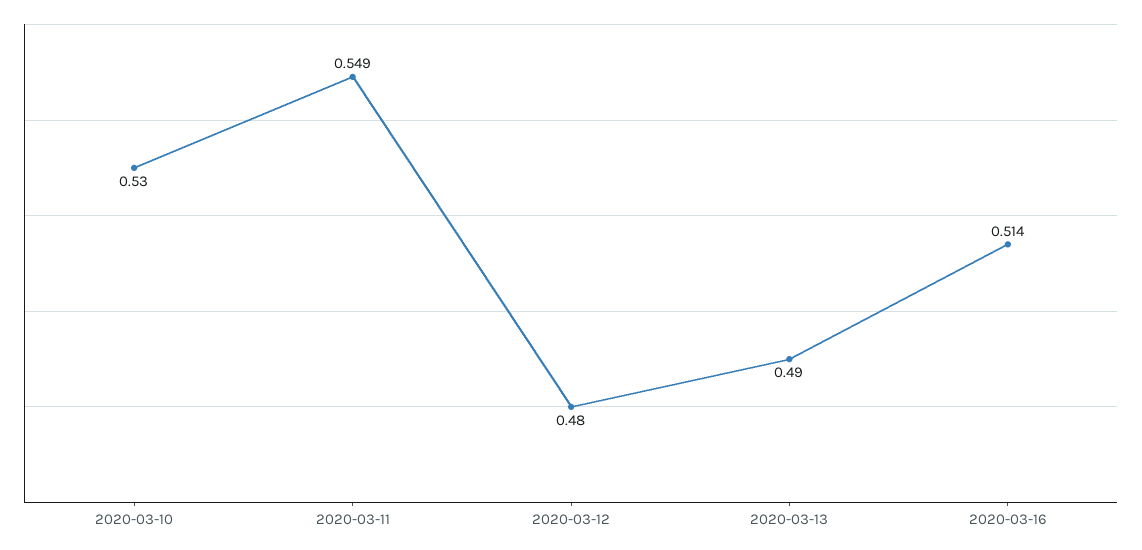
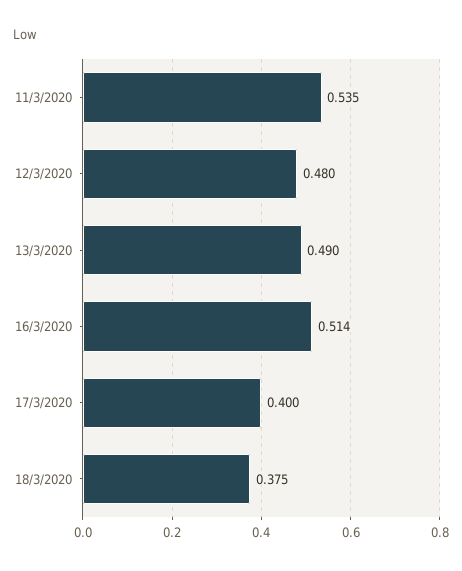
2020-03-10: 0.53 -> none
2020-03-11: 0.549 -> 0.535
17/3/2020: none -> 0.4
18/3/2020: none -> 0.375

